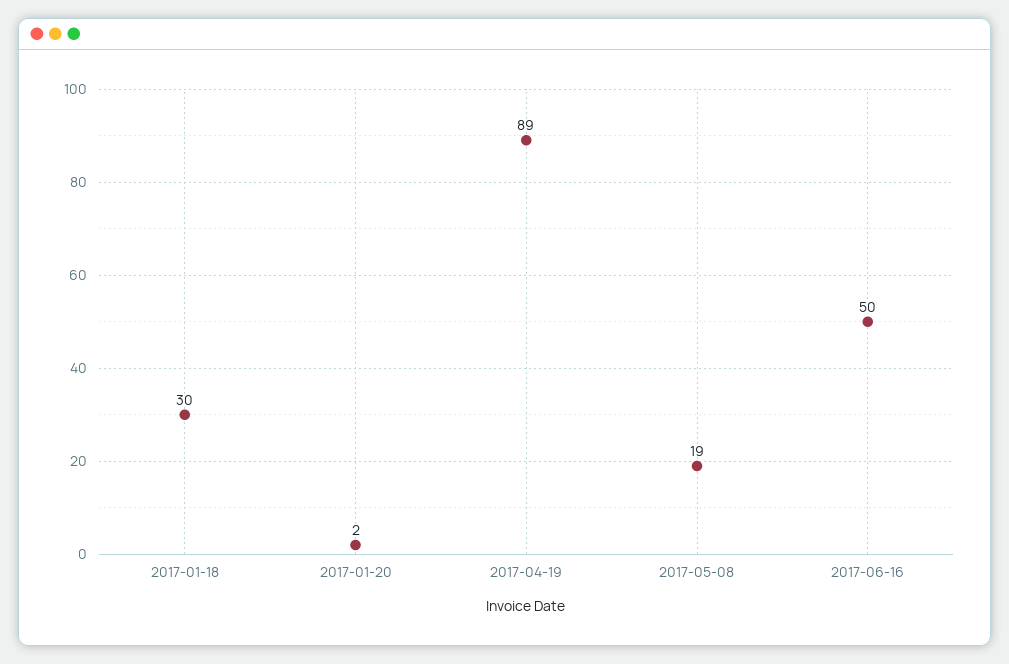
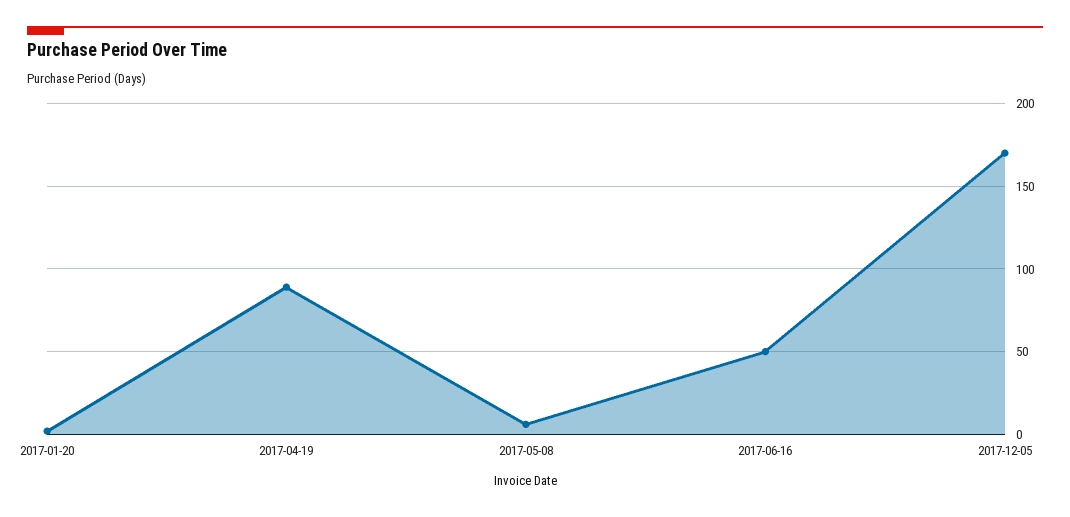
2017-01-18: 30 -> none
2017-05-08: 19 -> 5
2017-12-05: none -> 170

